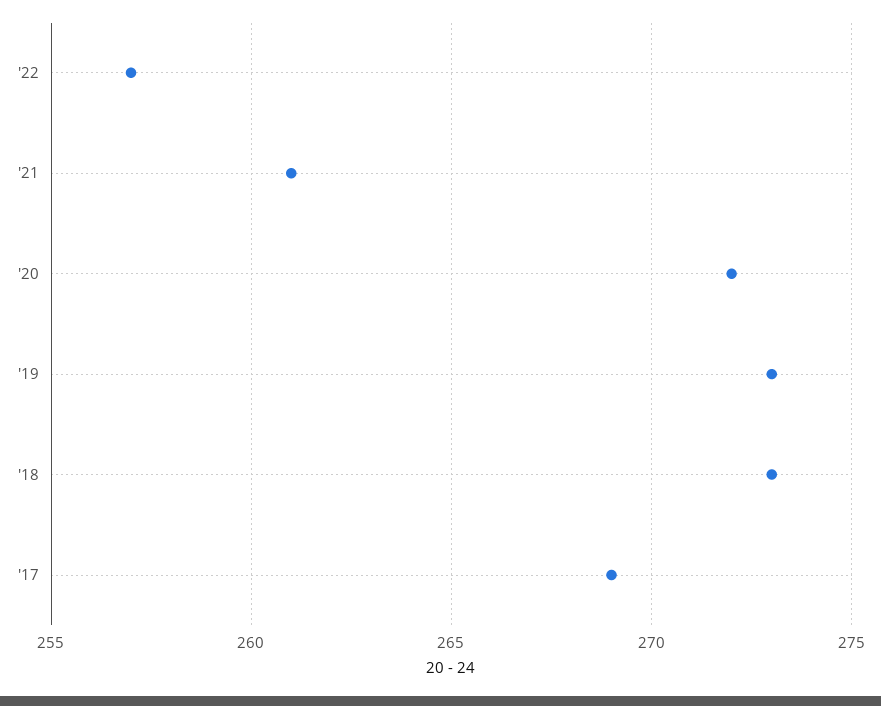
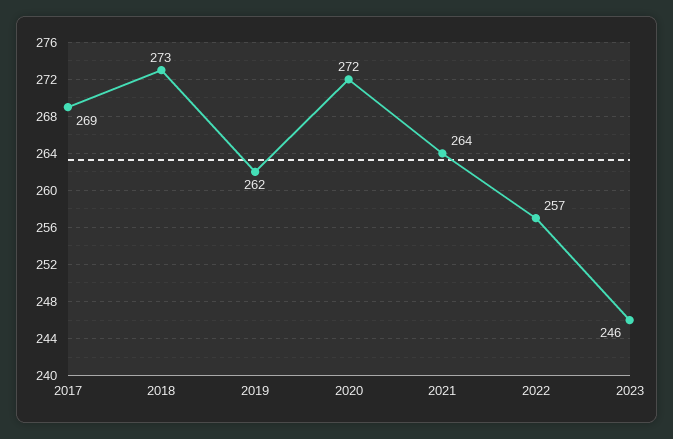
'21: 261 -> 264
'19: 273 -> 262
2023: none -> 246

